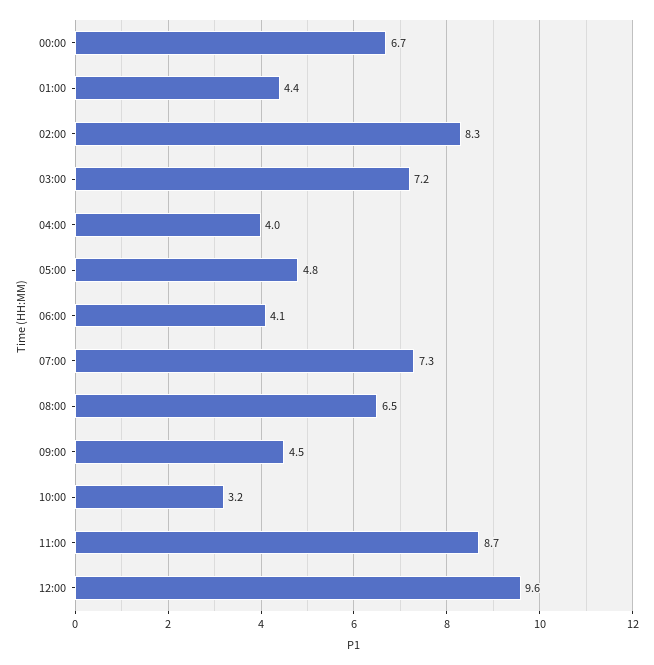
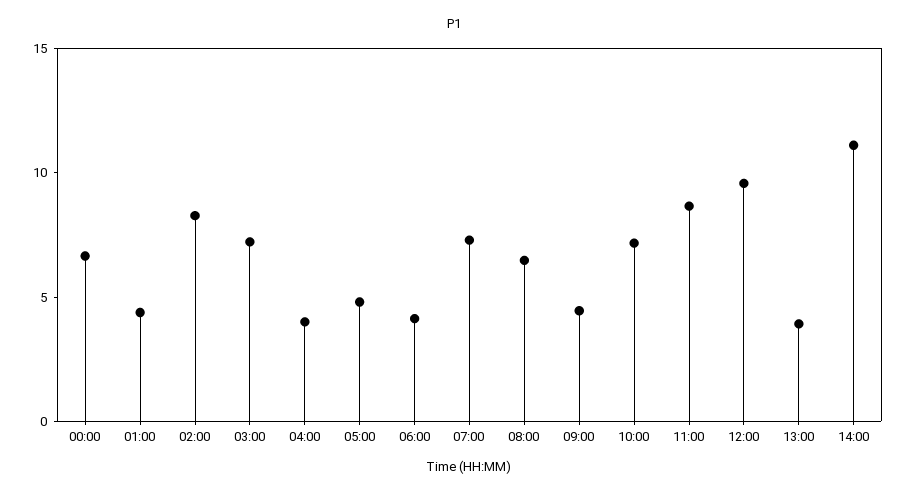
10:00: 3.2 -> 7
13:00: none -> 4
14:00: none -> 11

